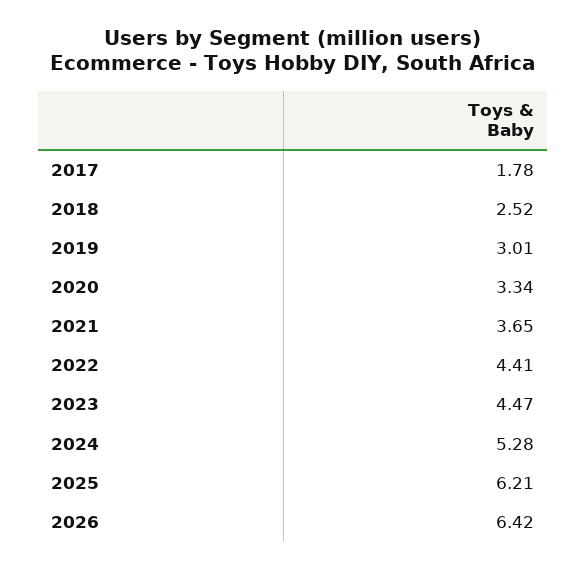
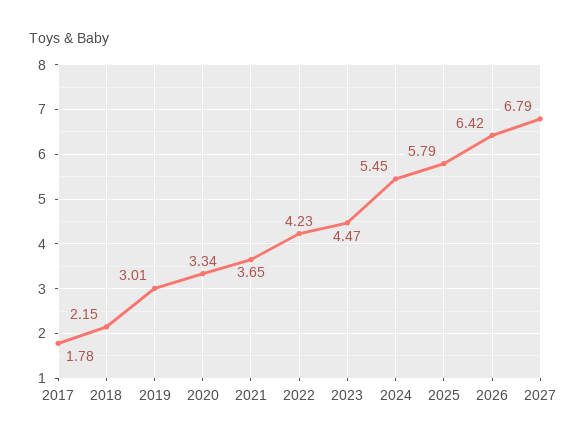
2018: 2.52 -> 2.15
2022: 4.41 -> 4.23
2024: 5.28 -> 5.45
2025: 6.21 -> 5.79
2027: none -> 6.79

